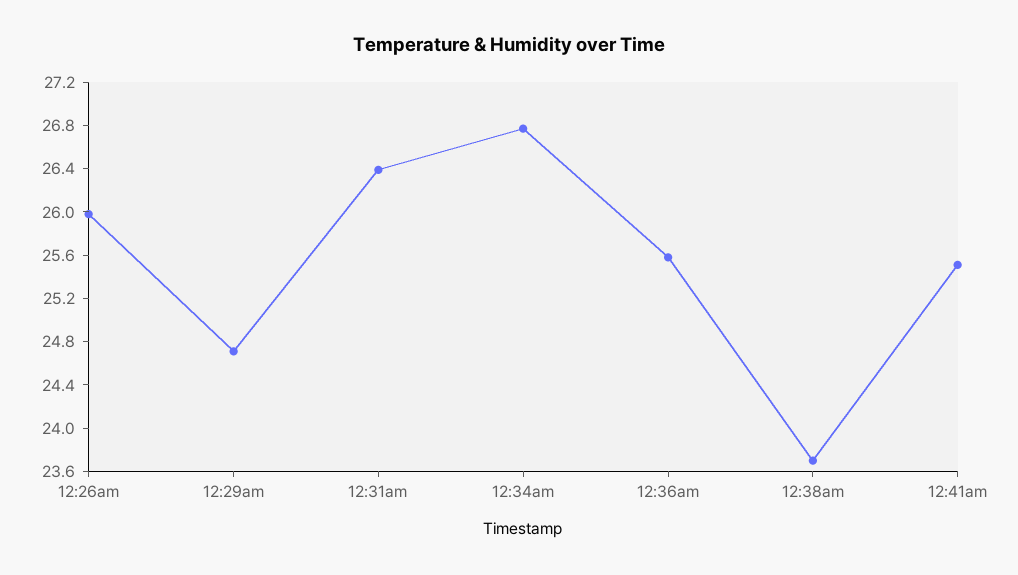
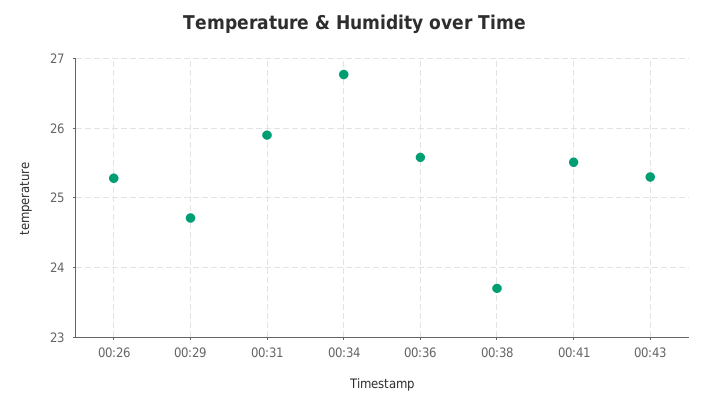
12:26am: 26 -> 25.3
12:31am: 26.4 -> 25.9
00:43: none -> 25.3

